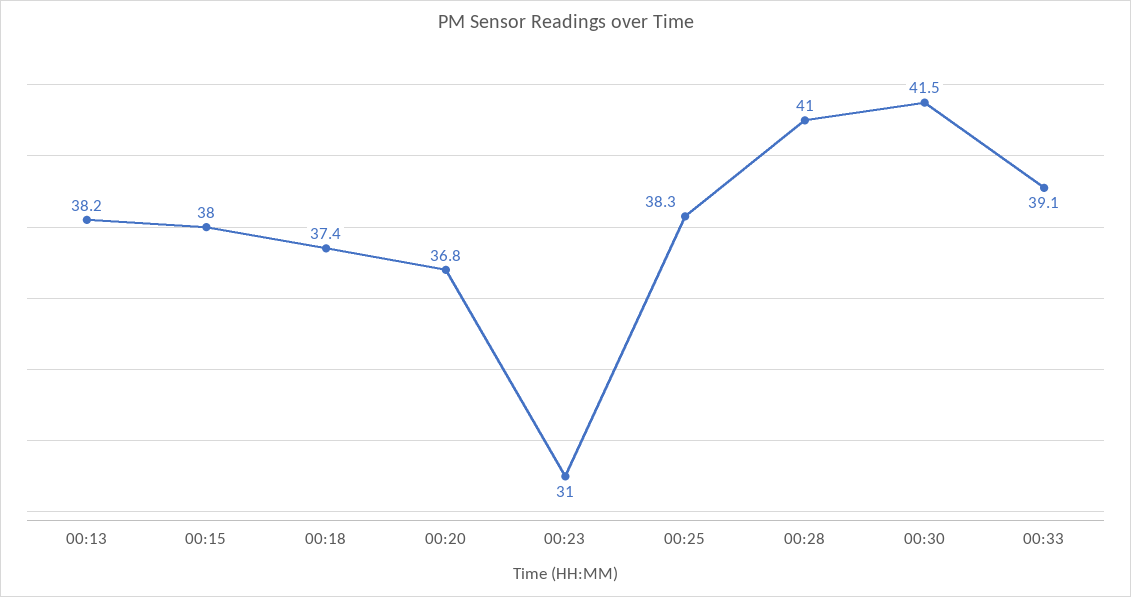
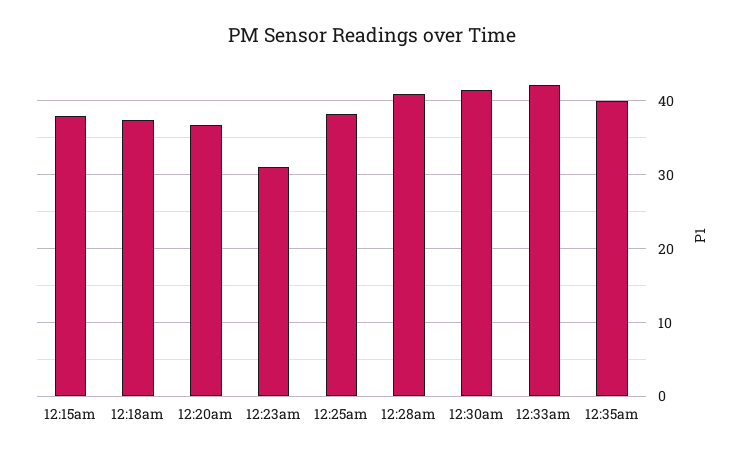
00:13: 38.2 -> none
00:33: 39.1 -> 42
12:35am: none -> 40

